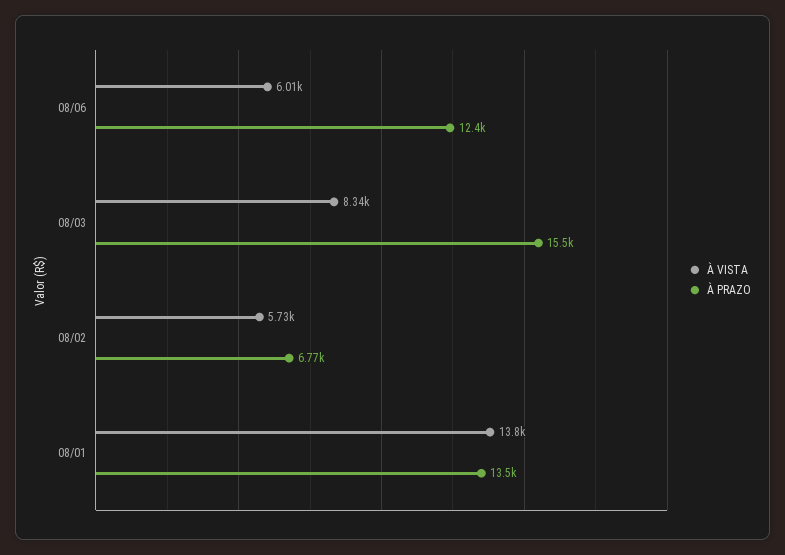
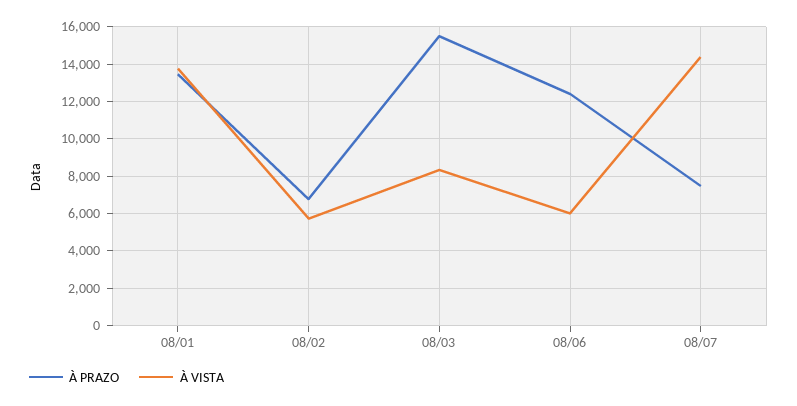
À PRAZO, 08/07: none -> 7500
À VISTA, 08/07: none -> 14500

